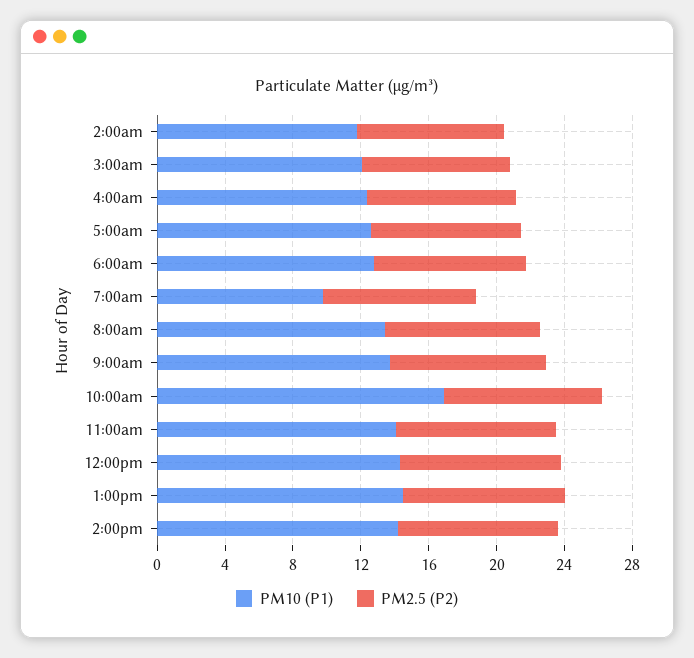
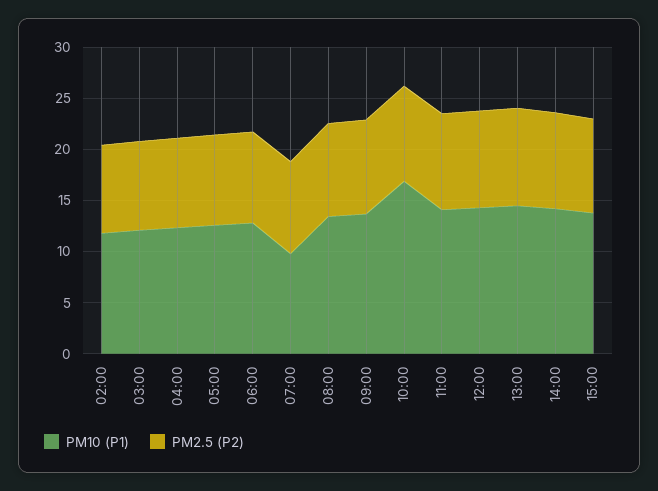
PM10 (P1), 15:00: none -> 14
PM2.5 (P2), 15:00: none -> 9

